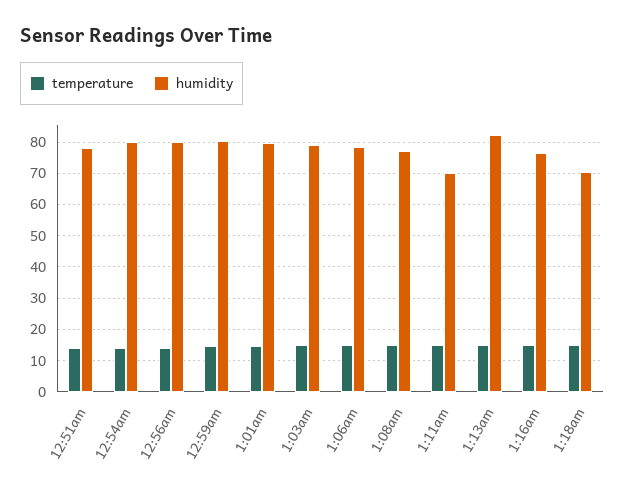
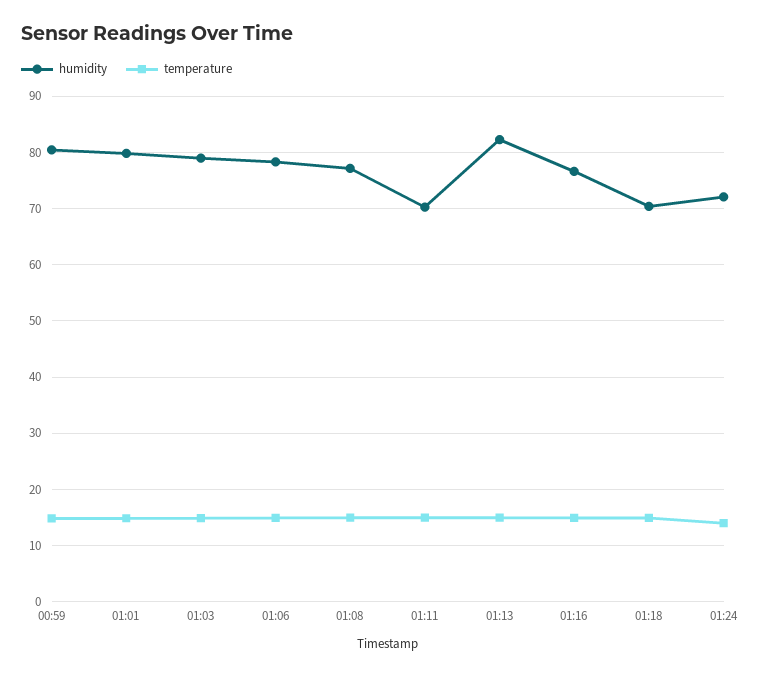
temperature, 12:51am: 14 -> none
humidity, 12:51am: 78 -> none
temperature, 12:54am: 14 -> none
humidity, 12:54am: 80 -> none
temperature, 12:56am: 14 -> none
humidity, 12:56am: 80 -> none
humidity, 01:24: none -> 72
temperature, 01:24: none -> 14

